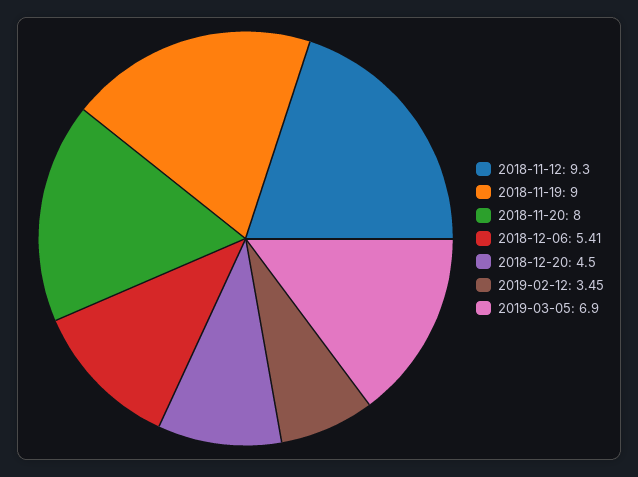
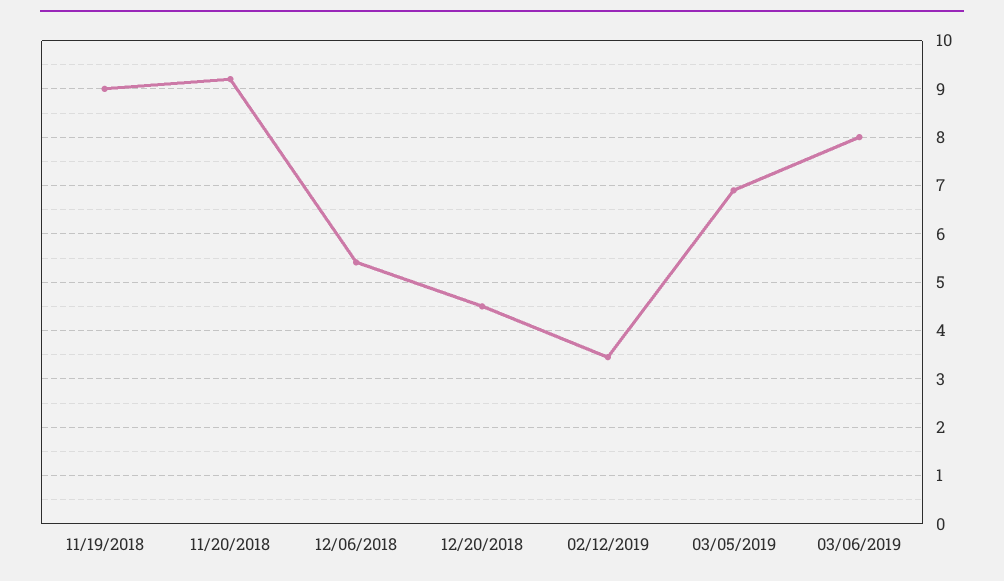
2018-11-12: 9.3 -> none
2018-11-20: 8 -> 9.2
03/06/2019: none -> 8

